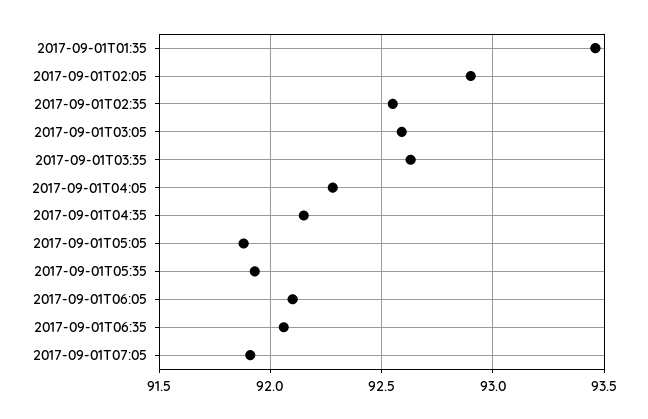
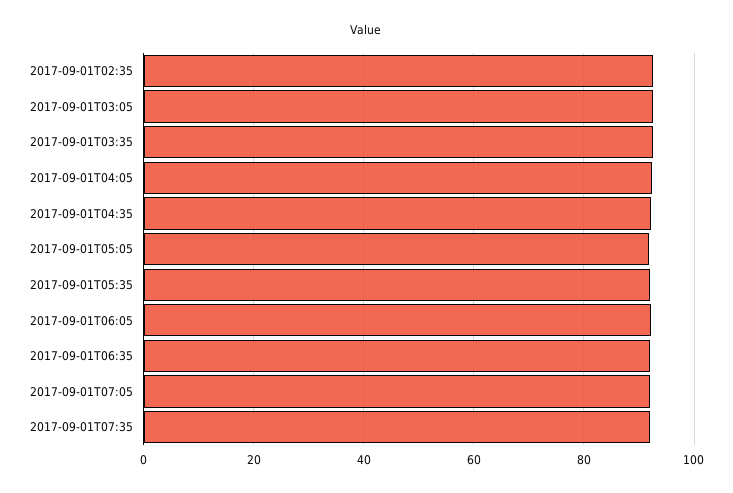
2017-09-01T01:35: 93.45 -> none
2017-09-01T02:05: 92.9 -> none
2017-09-01T07:35: none -> 92

